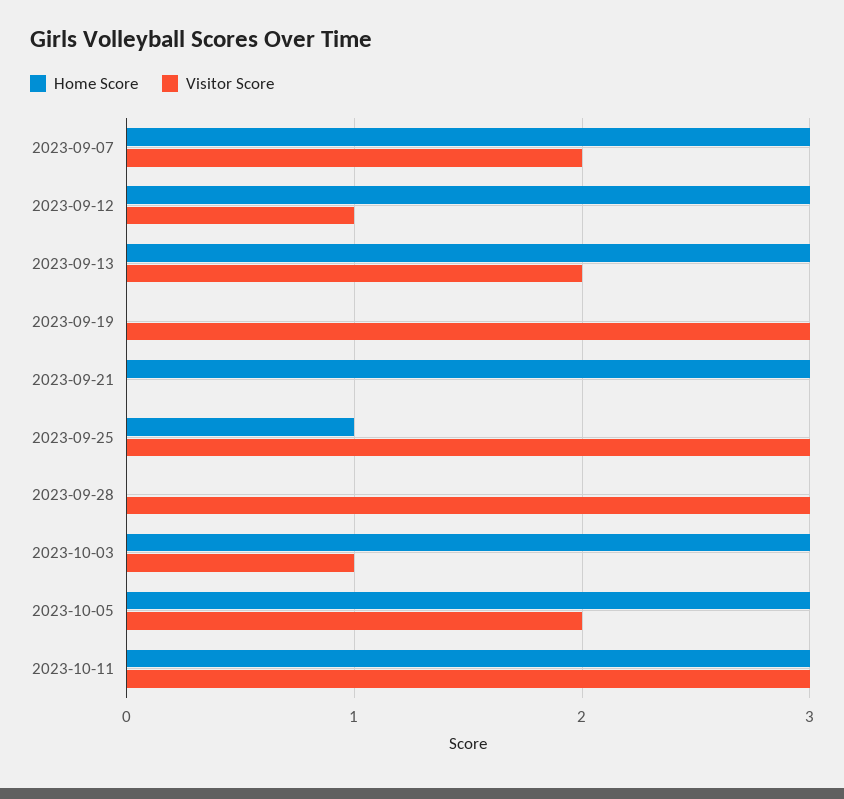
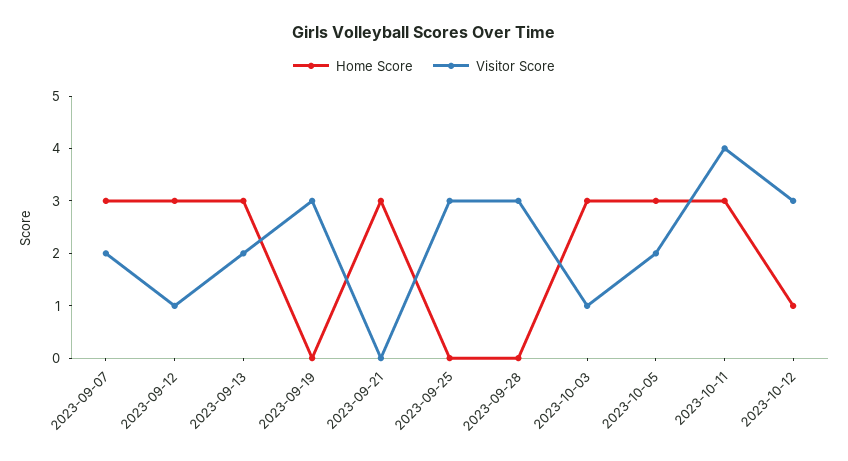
Home Score, 2023-09-25: 1 -> 0
Visitor Score, 2023-10-11: 3 -> 4
Home Score, 2023-10-12: none -> 1
Visitor Score, 2023-10-12: none -> 3

